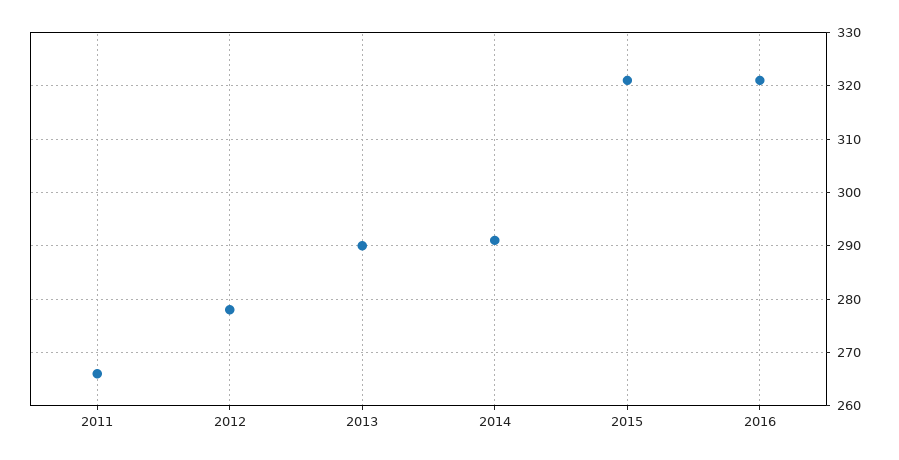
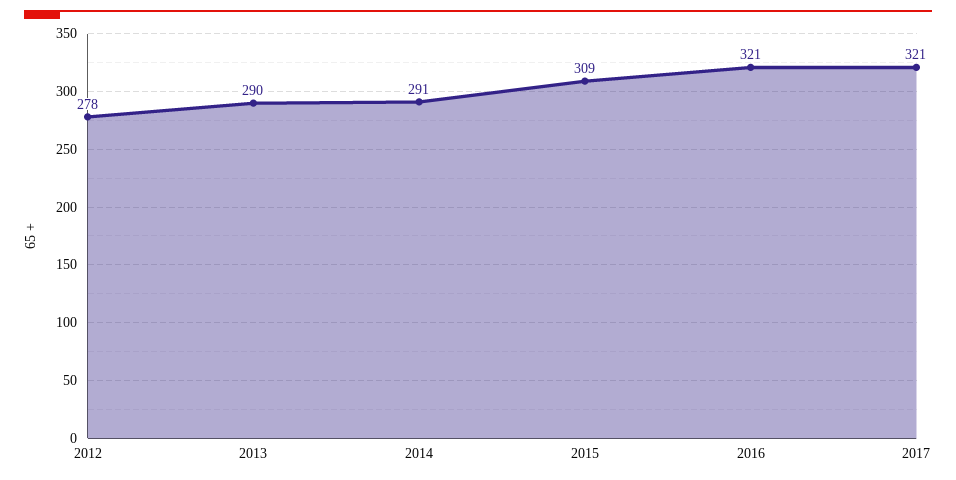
2011: 265 -> none
2015: 320 -> 309
2017: none -> 321

